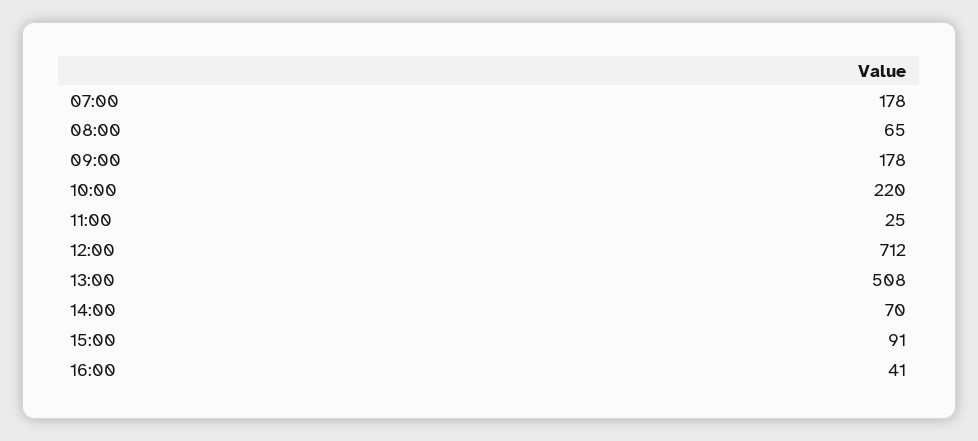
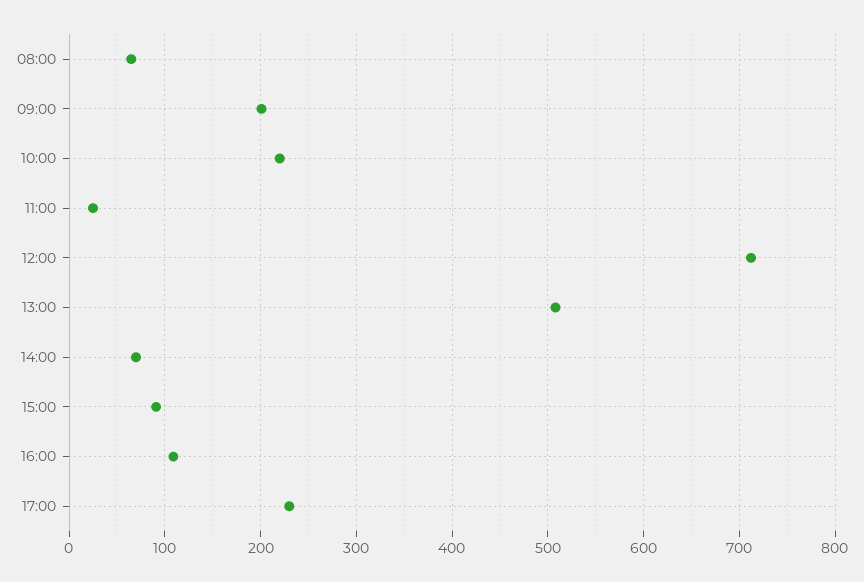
07:00: 178 -> none
09:00: 178 -> 200
16:00: 41 -> 110
17:00: none -> 230

